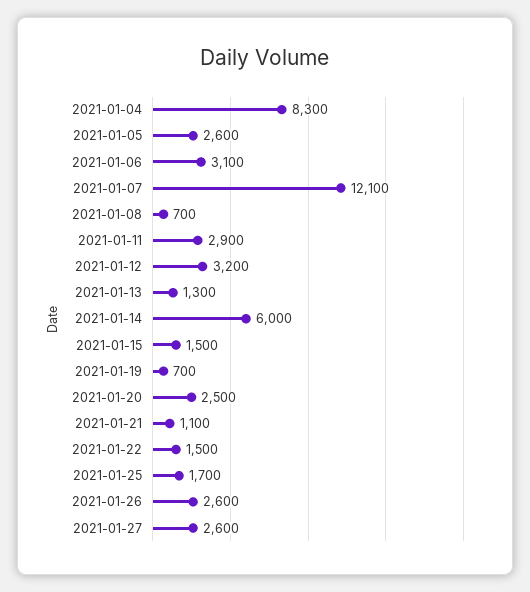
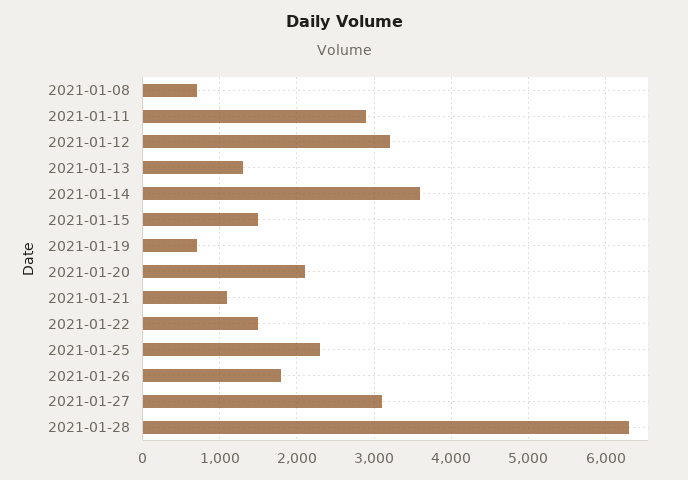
2021-01-04: 8300 -> none
2021-01-05: 2600 -> none
2021-01-06: 3100 -> none
2021-01-07: 12100 -> none
2021-01-14: 6000 -> 3600
2021-01-20: 2500 -> 2100
2021-01-25: 1700 -> 2300
2021-01-26: 2600 -> 1800
2021-01-27: 2600 -> 3100
2021-01-28: none -> 6300

